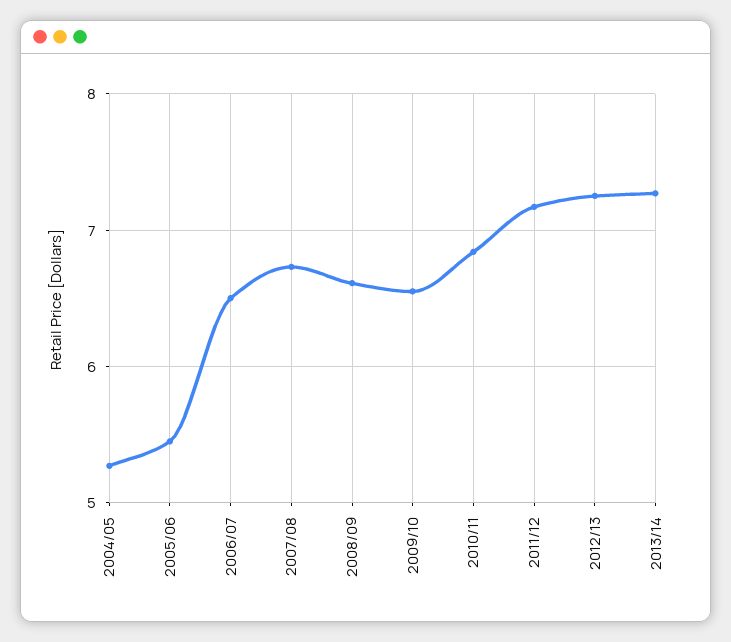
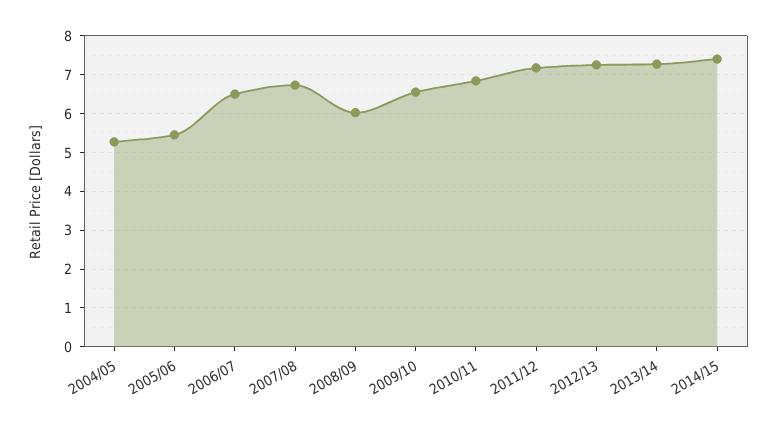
2008/09: 6.6 -> 6
2014/15: none -> 7.4

